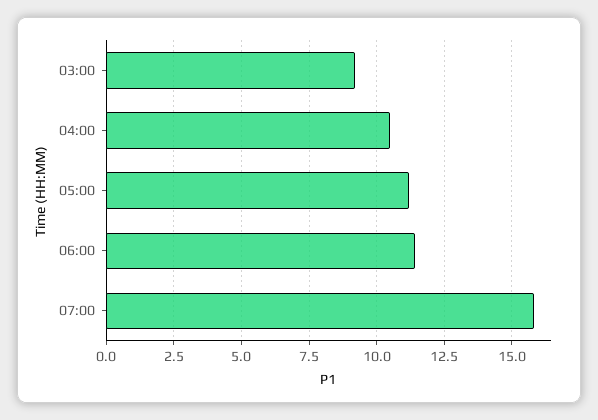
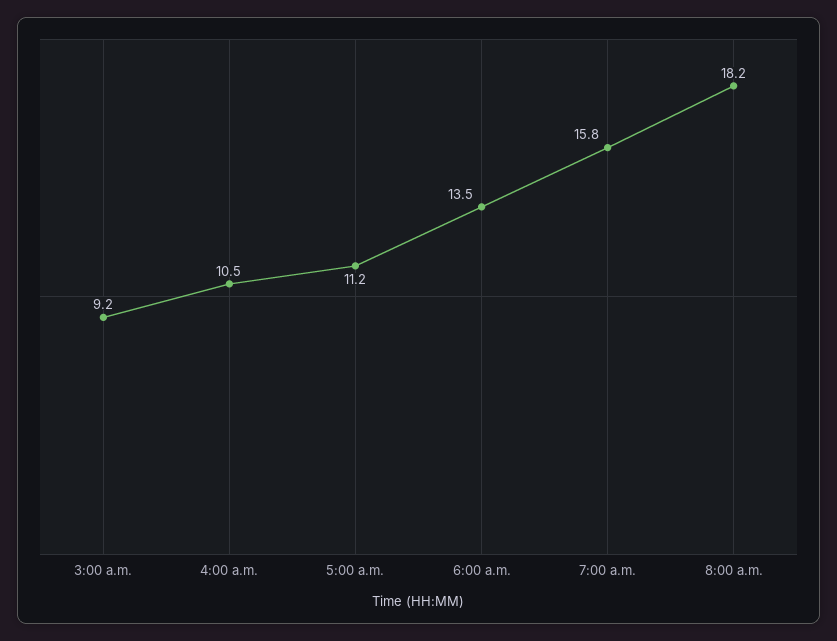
06:00: 11.5 -> 13.5
8:00 a.m.: none -> 18.2

